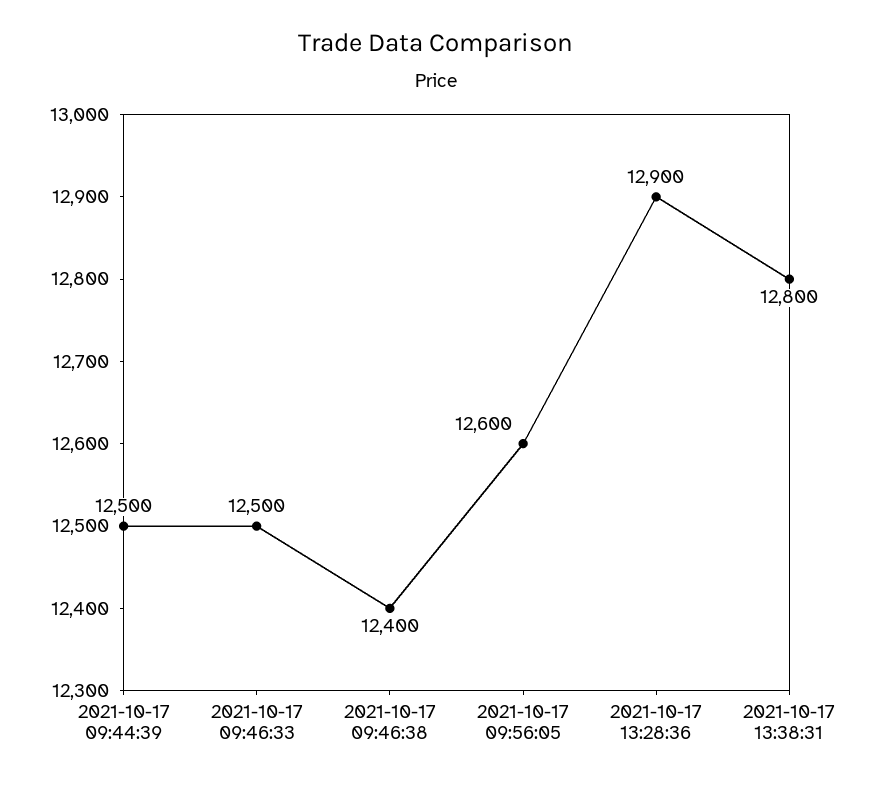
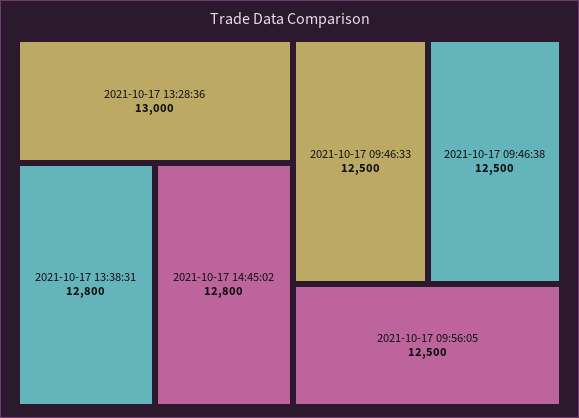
2021-10-17 09:44:39: 12500 -> none
2021-10-17 09:46:38: 12400 -> 12500
2021-10-17 09:56:05: 12600 -> 12500
2021-10-17 13:28:36: 12900 -> 13000
2021-10-17 14:45:02: none -> 12800

